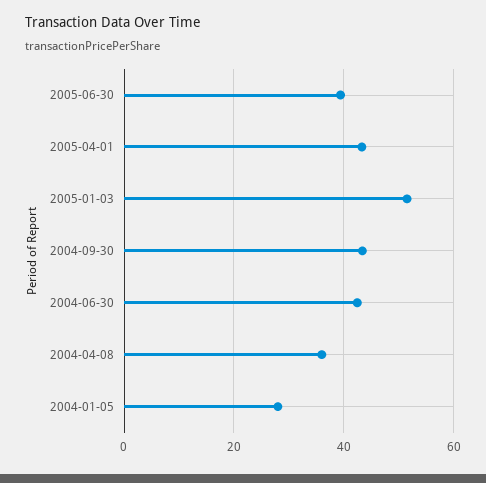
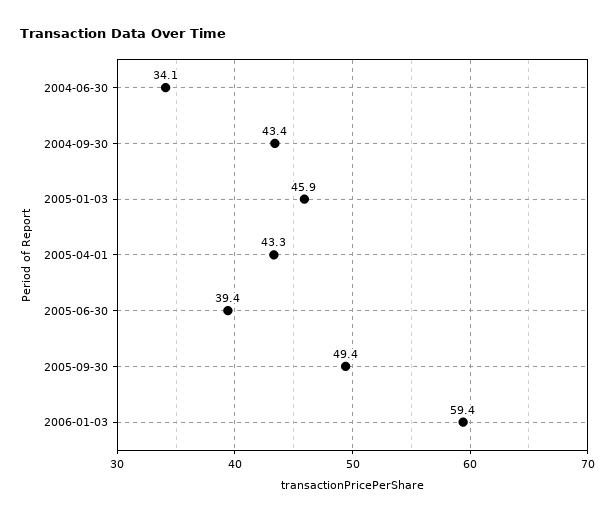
2005-01-03: 52 -> 45.9
2004-06-30: 42 -> 34.1
2004-04-08: 36 -> none
2004-01-05: 28 -> none
2005-09-30: none -> 49.4
2006-01-03: none -> 59.4

